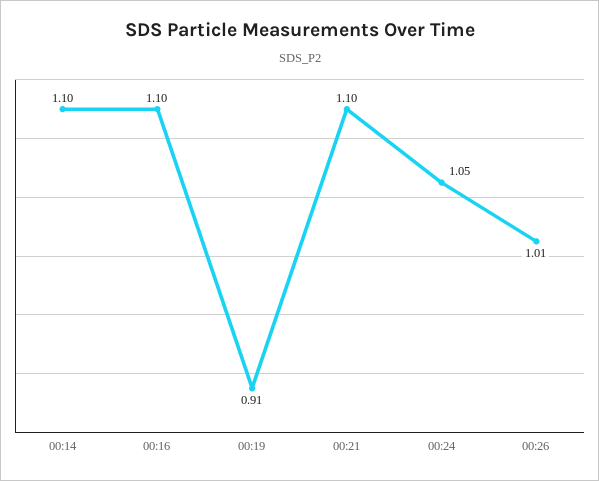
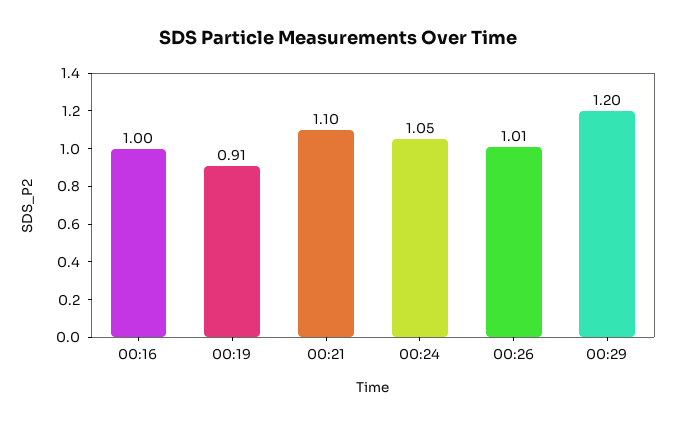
00:14: 1.1 -> none
00:16: 1.1 -> 1
00:29: none -> 1.2

